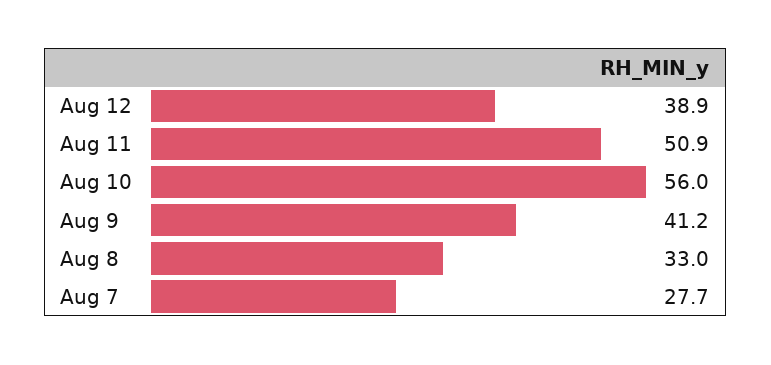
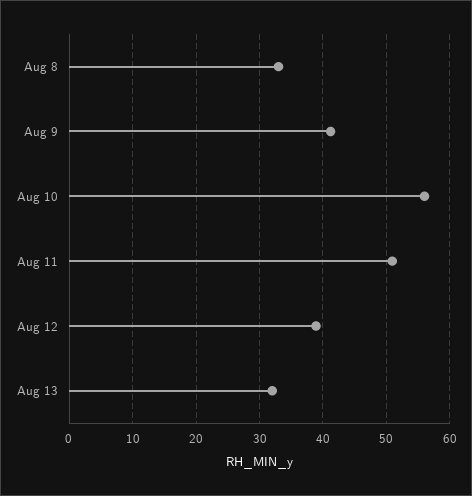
Aug 7: 27.7 -> none
Aug 13: none -> 32

